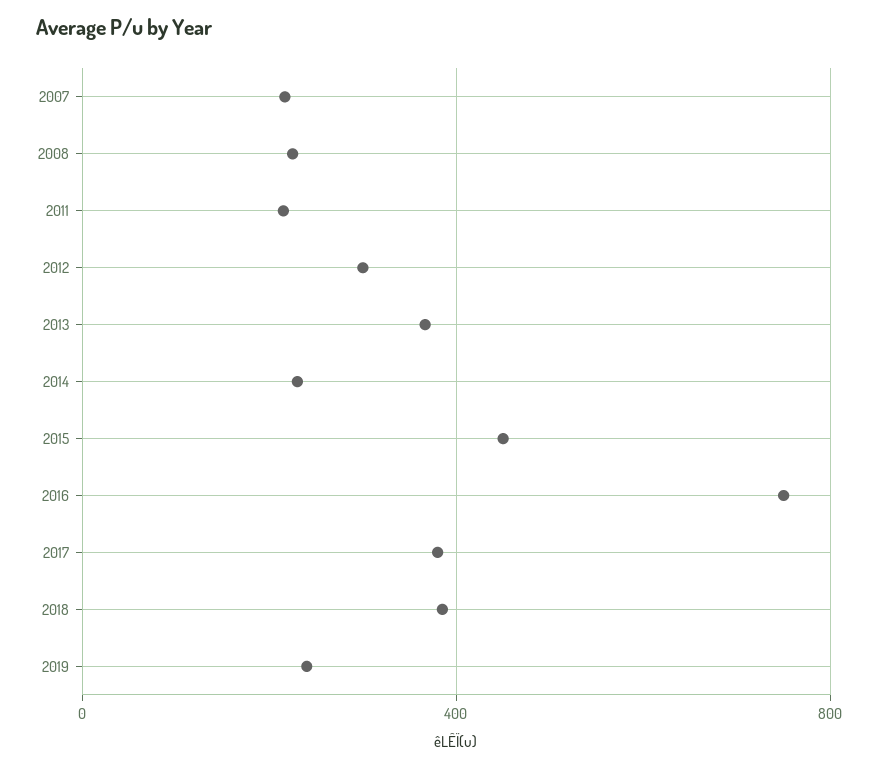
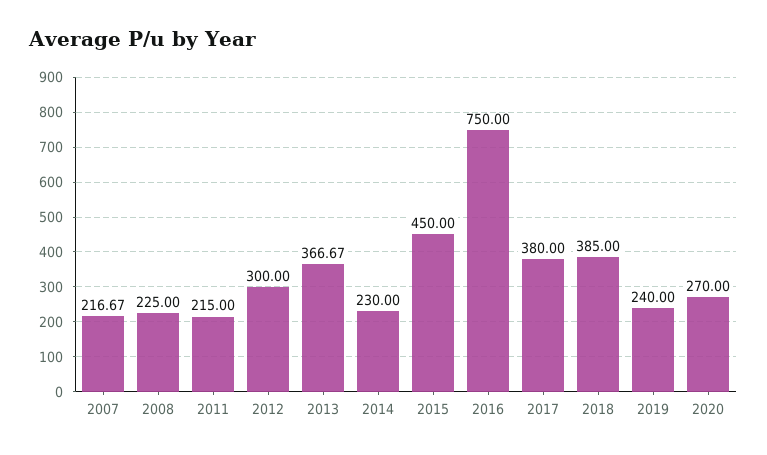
2020: none -> 270

